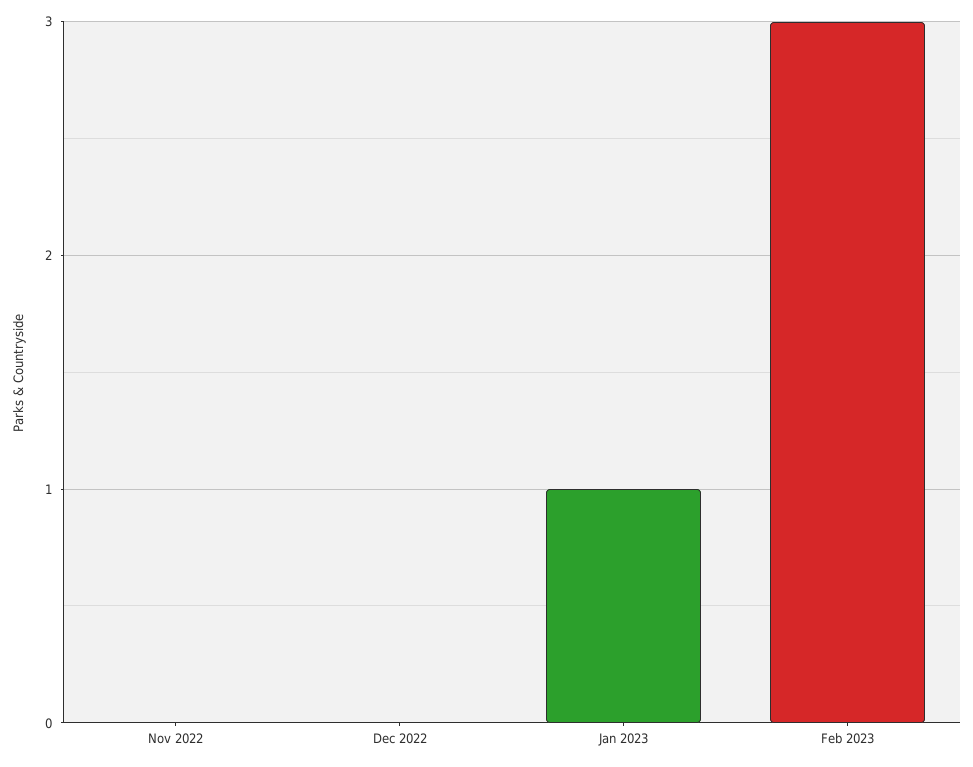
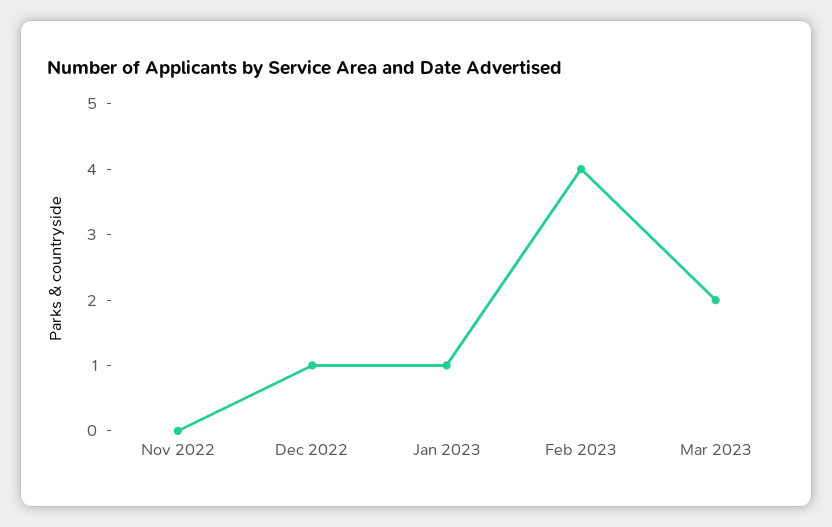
Dec 2022: 0 -> 1
Feb 2023: 3 -> 4
Mar 2023: none -> 2

